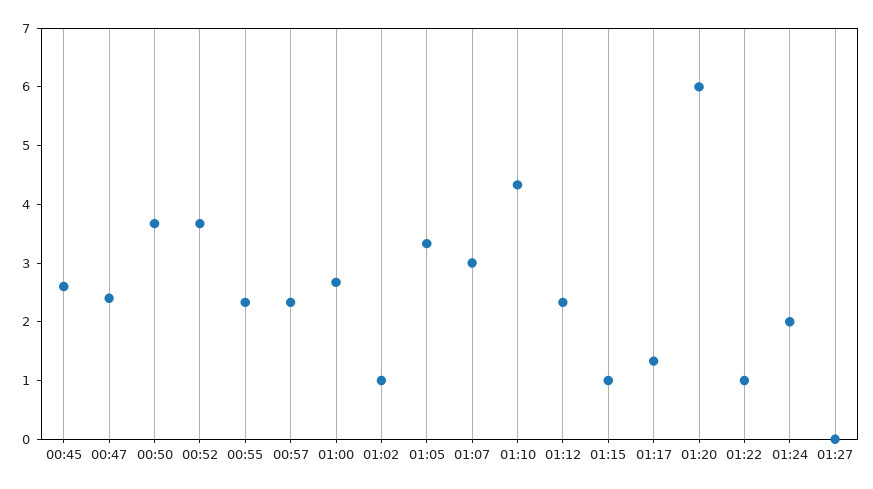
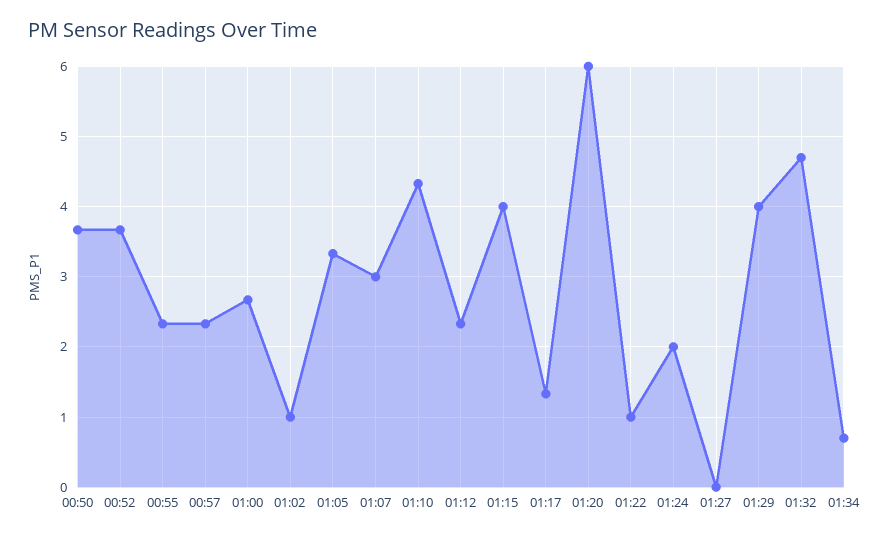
00:45: 2.6 -> none
00:47: 2.4 -> none
01:15: 1 -> 4
01:29: none -> 4
01:32: none -> 4.7
01:34: none -> 0.7

